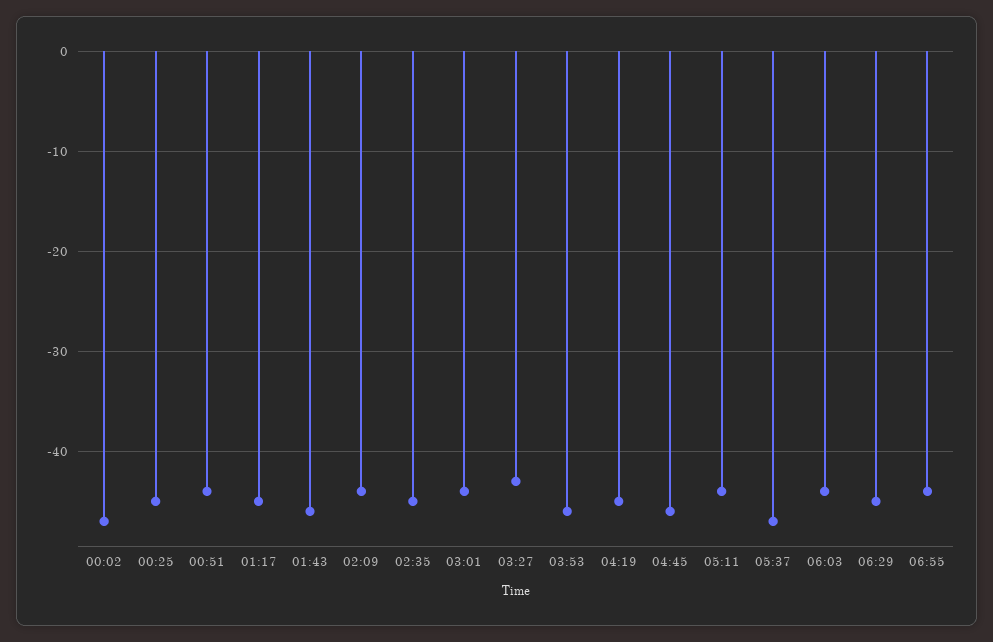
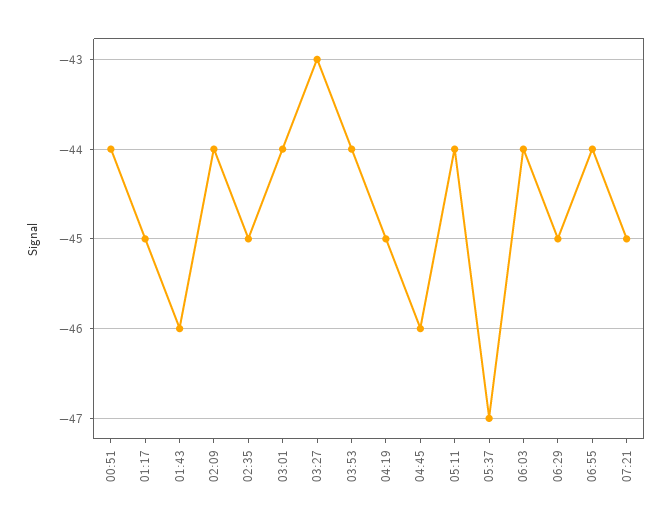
00:02: -47 -> none
00:25: -45 -> none
03:53: -46 -> -44
07:21: none -> -45

